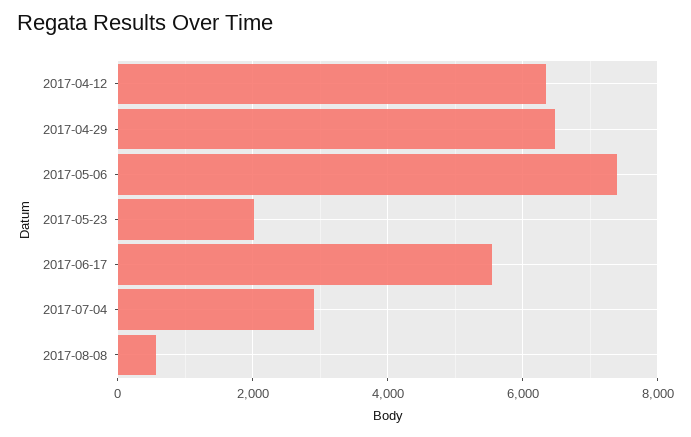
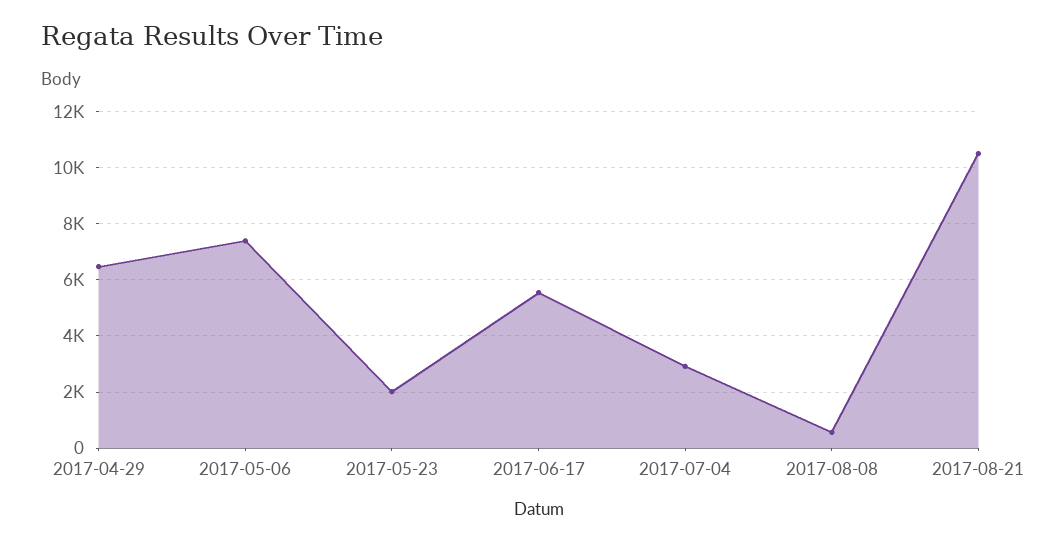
2017-04-12: 6400 -> none
2017-08-21: none -> 10500

